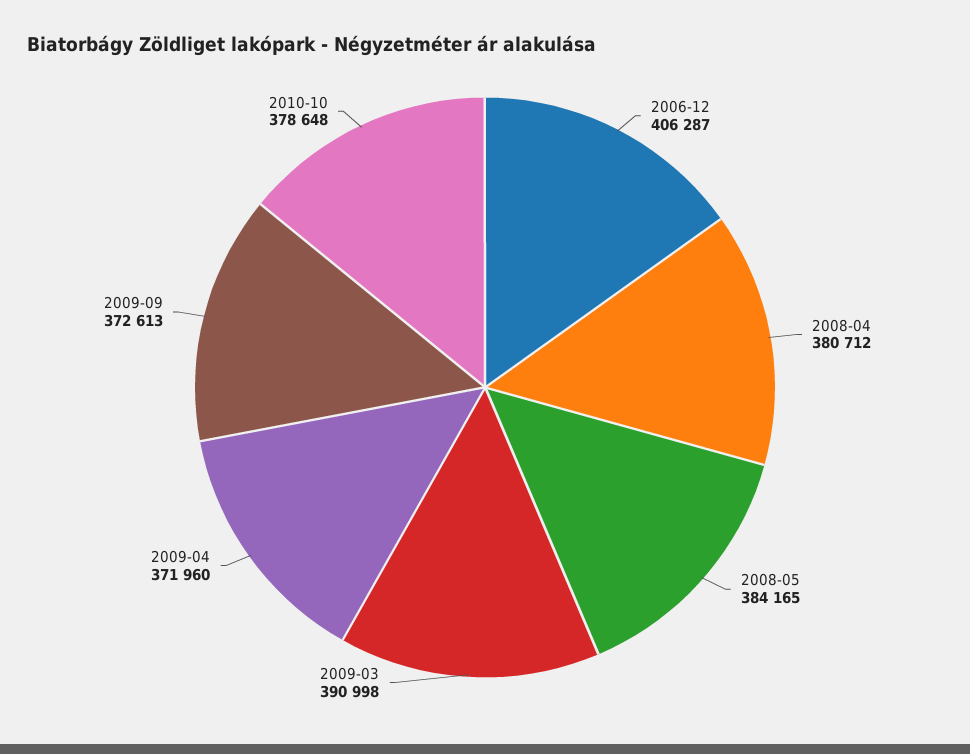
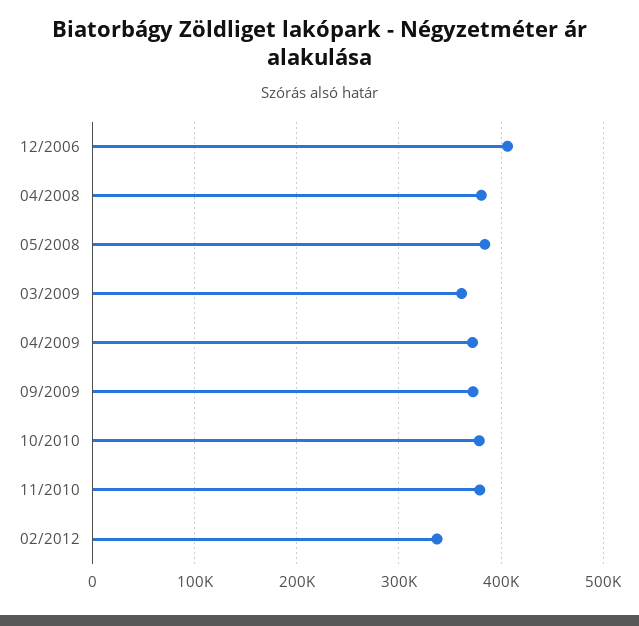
2009-03: 390998 -> 360000
11/2010: none -> 380000
02/2012: none -> 340000

